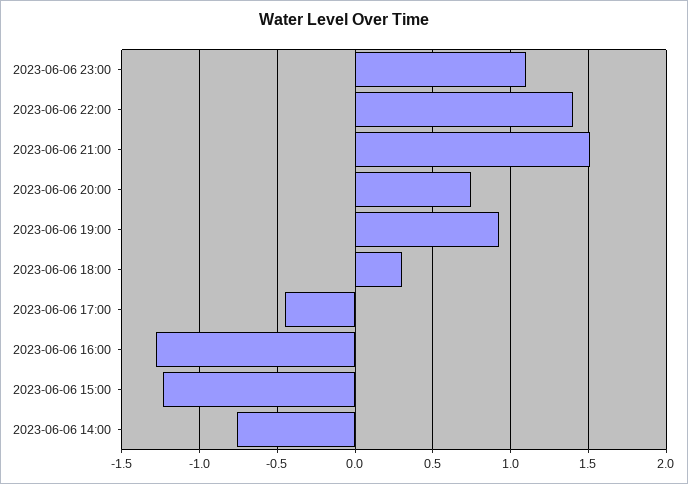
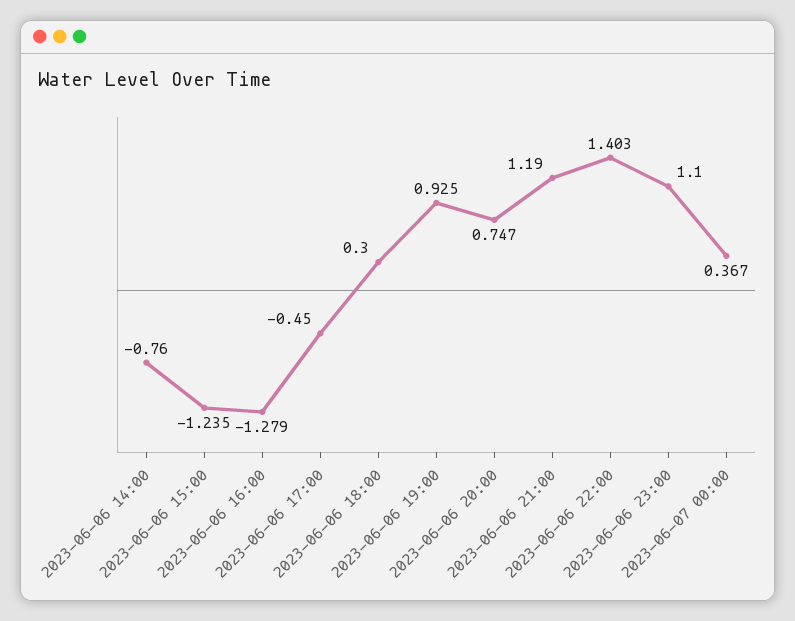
2023-06-06 21:00: 1.5 -> 1.19
2023-06-07 00:00: none -> 0.367

